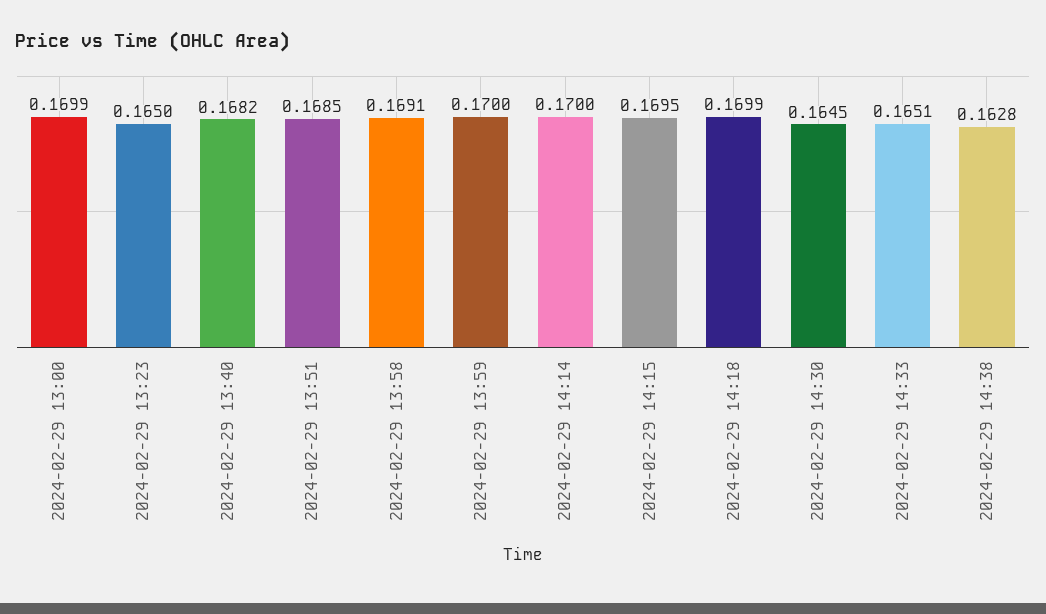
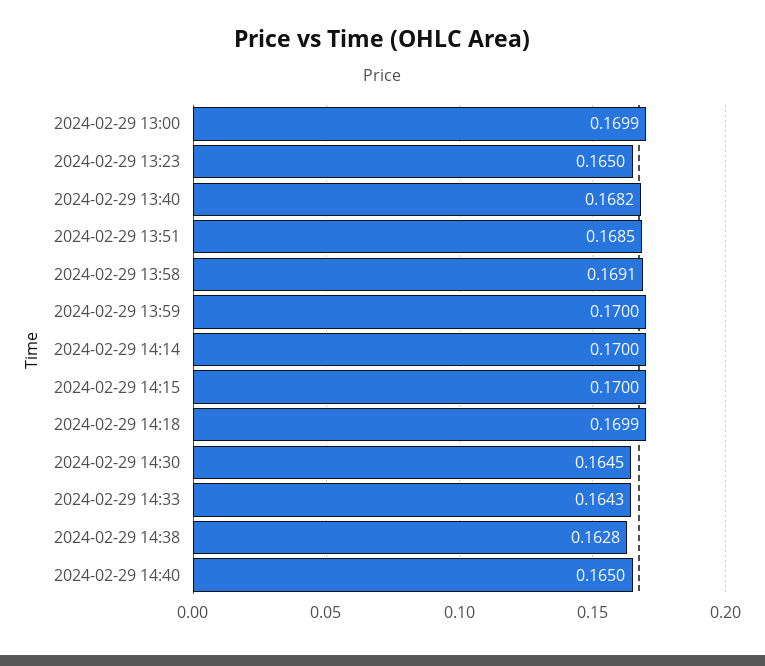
2024-02-29 14:15: 0.1695 -> 0.17
2024-02-29 14:33: 0.1651 -> 0.1643
2024-02-29 14:40: none -> 0.165

